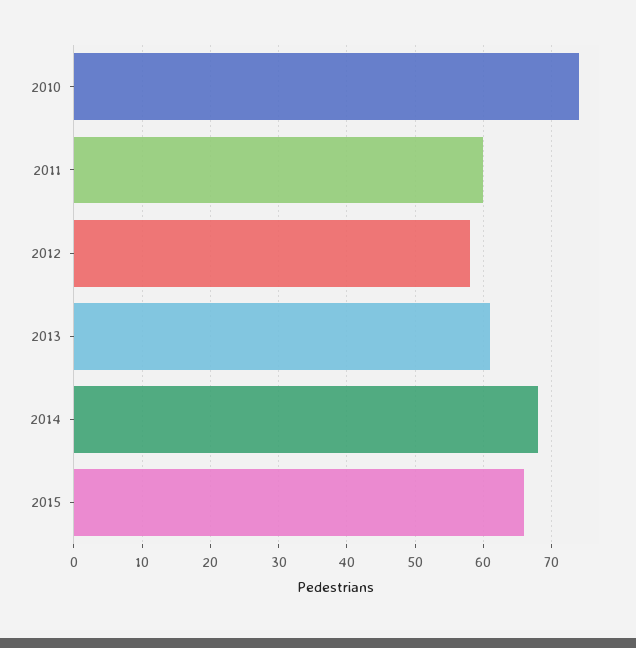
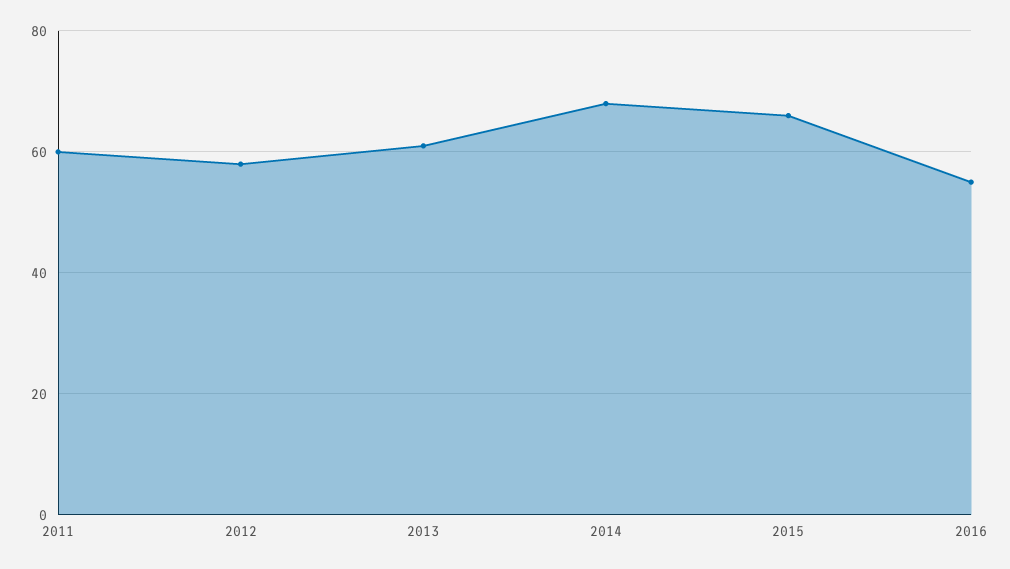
2010: 74 -> none
2016: none -> 55

